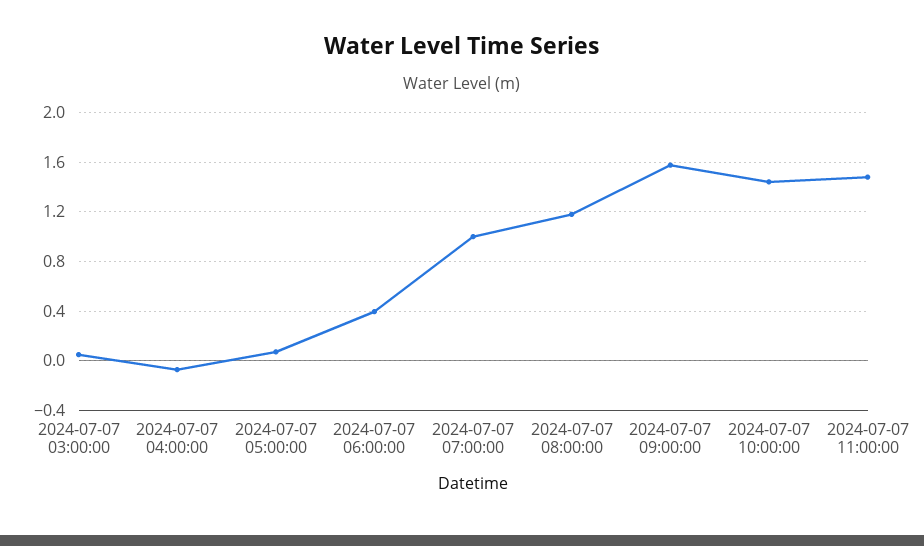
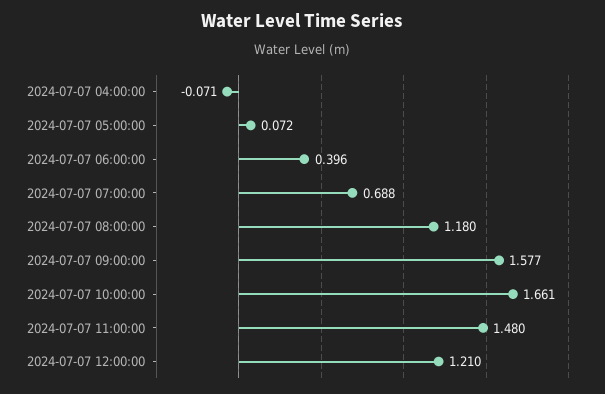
2024-07-07 03:00:00: 0.05 -> none
2024-07-07 07:00:00: 1 -> 0.688
2024-07-07 10:00:00: 1.45 -> 1.661
2024-07-07 12:00:00: none -> 1.21

